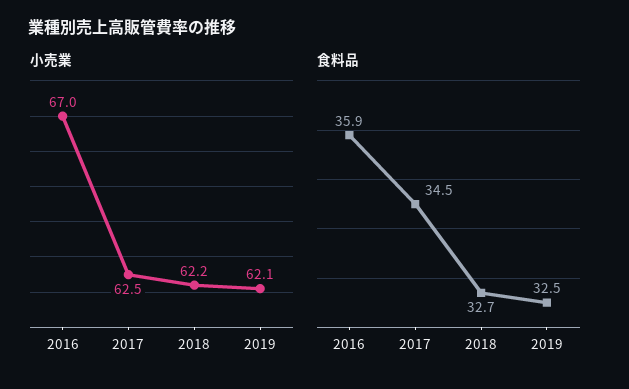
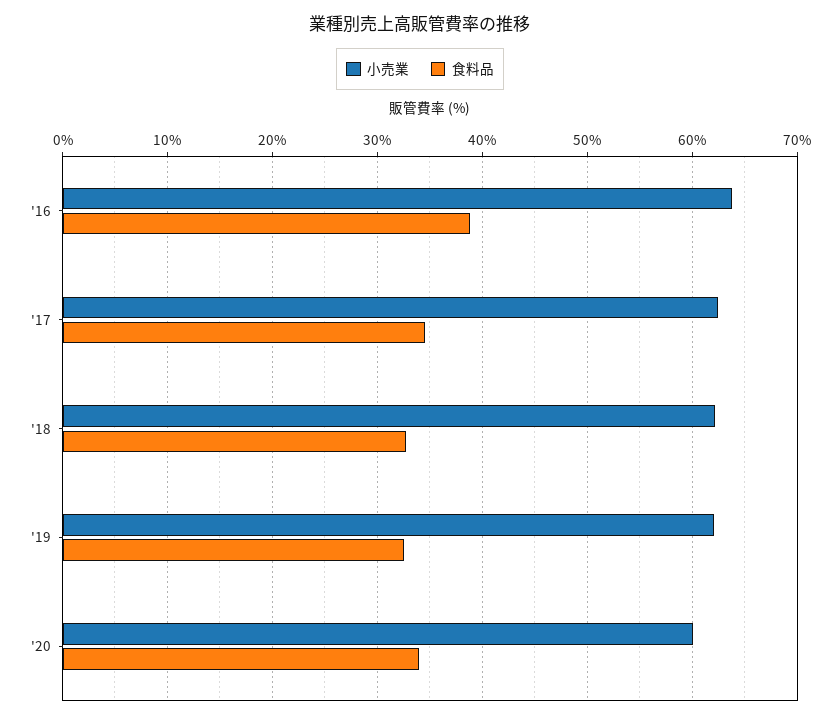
小売業, 2016: 67 -> 64
食料品, 2016: 35.9 -> 39
小売業, '20: none -> 60
食料品, '20: none -> 34

